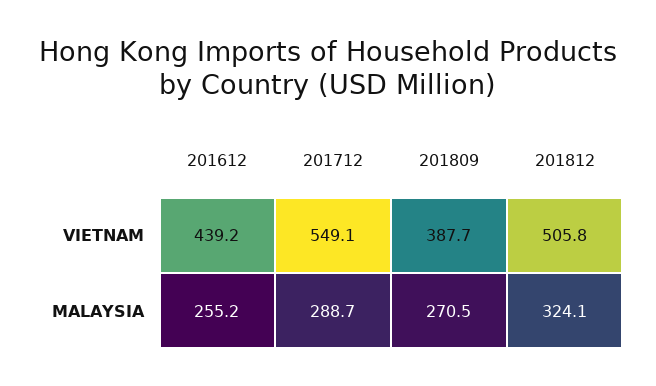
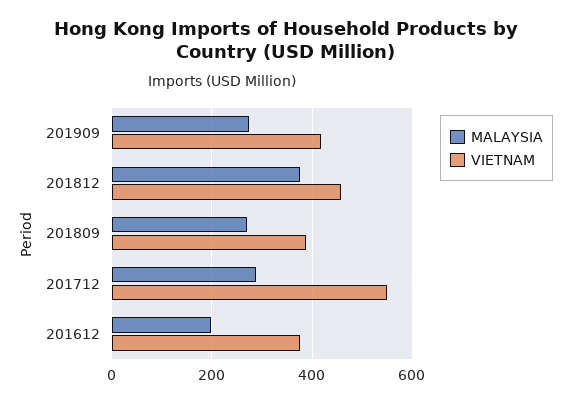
VIETNAM, 201612: 439.2 -> 380
VIETNAM, 201812: 505.8 -> 460
MALAYSIA, 201612: 255.2 -> 200
MALAYSIA, 201812: 324.1 -> 380
MALAYSIA, 201909: none -> 280
VIETNAM, 201909: none -> 420

